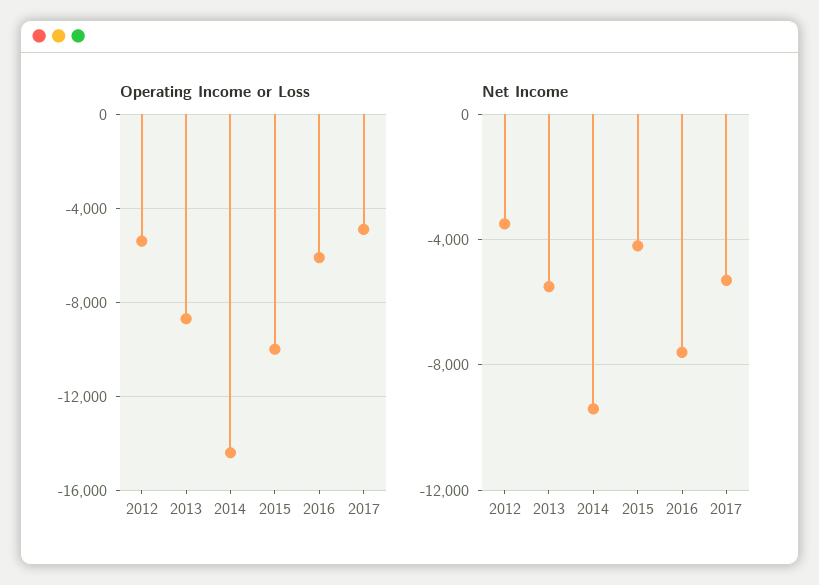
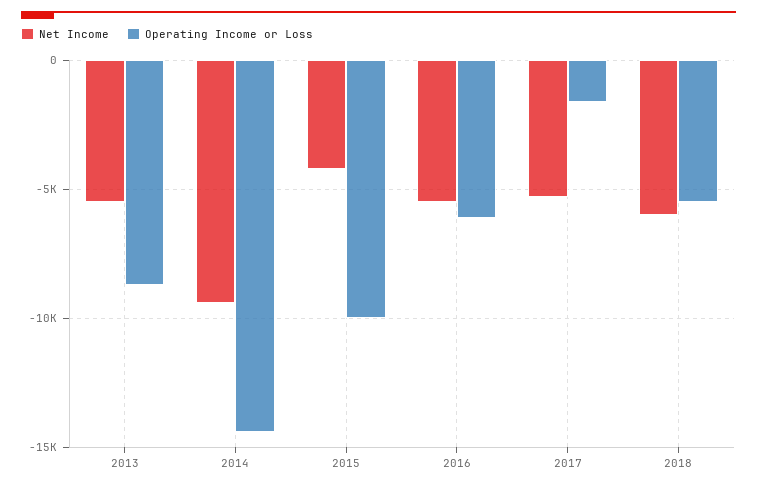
Operating Income or Loss, 2012: -5500 -> none
Operating Income or Loss, 2017: -5000 -> -1500
Net Income, 2012: -3500 -> none
Net Income, 2016: -7500 -> -5500
Net Income, 2018: none -> -6000
Operating Income or Loss, 2018: none -> -5500

